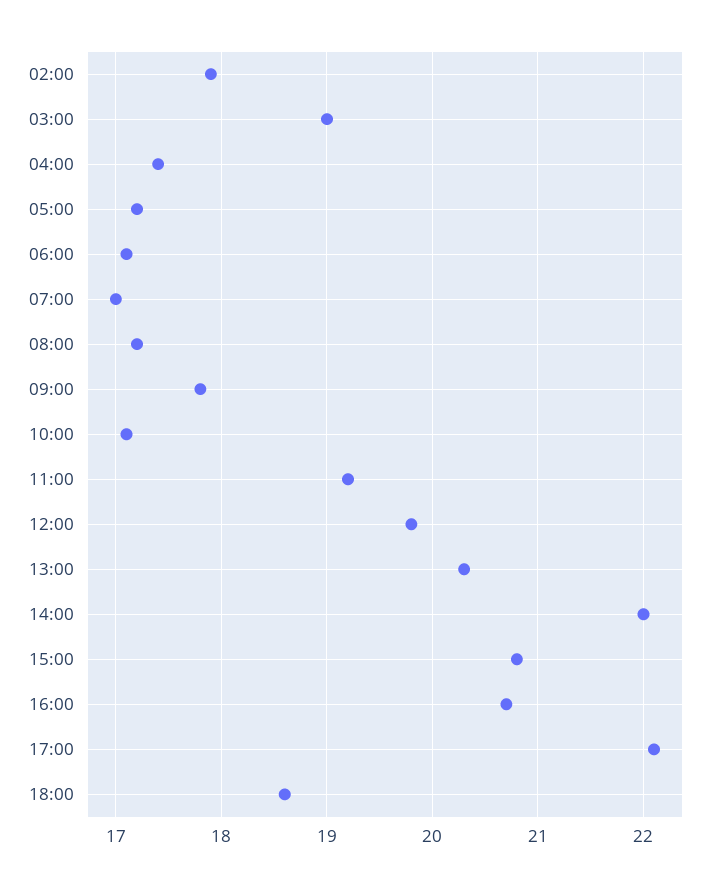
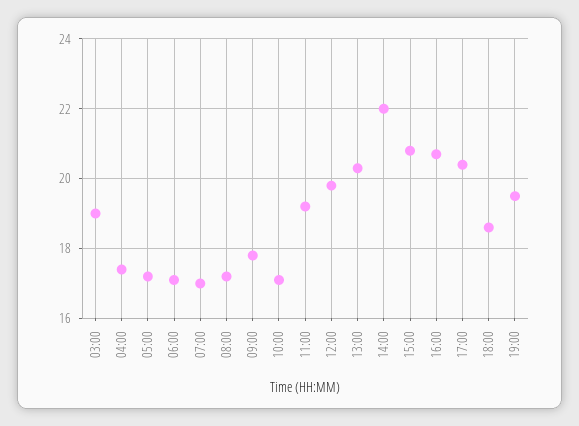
02:00: 17.9 -> none
17:00: 22.1 -> 20.5
19:00: none -> 19.5

